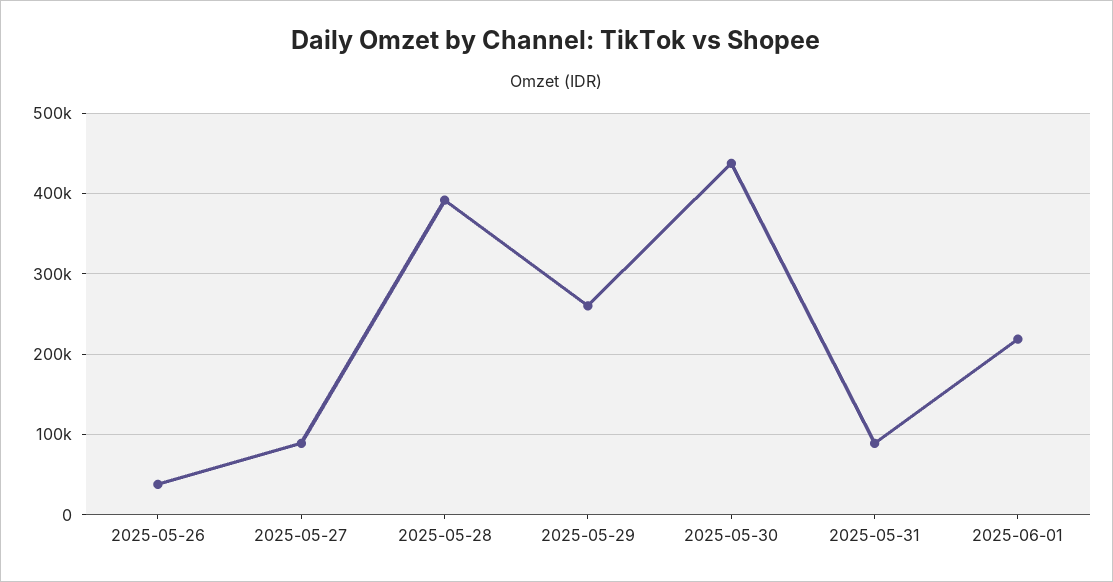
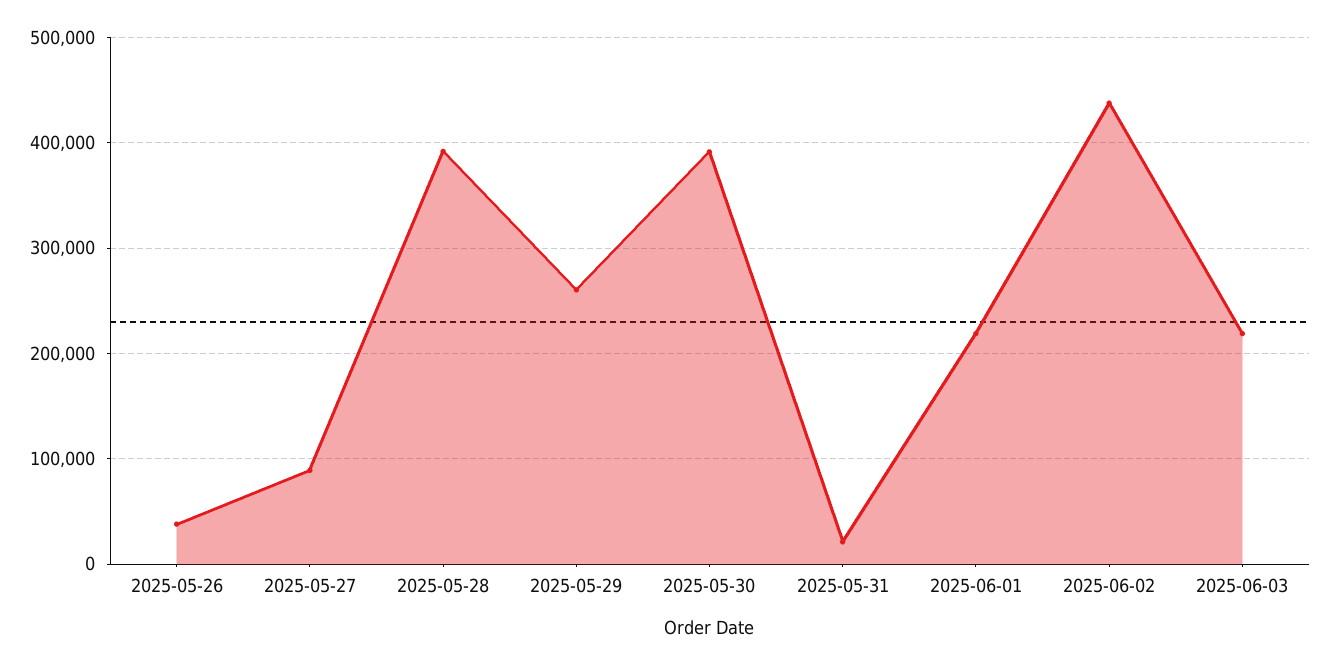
2025-05-30: 440000 -> 390000
2025-05-31: 90000 -> 20000
2025-06-02: none -> 440000
2025-06-03: none -> 220000

